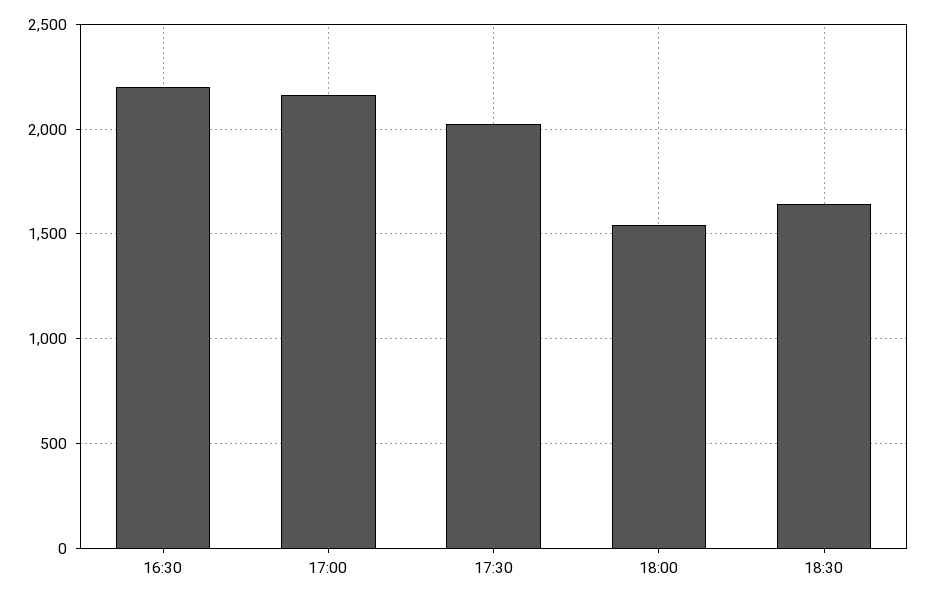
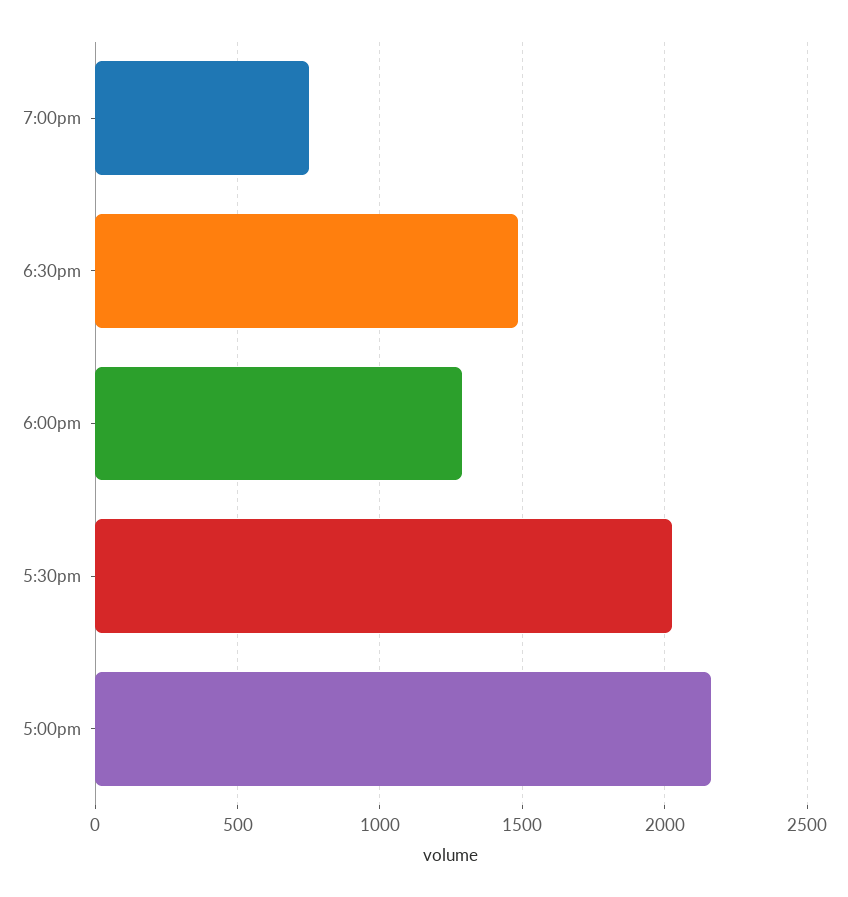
16:30: 2200 -> none
18:00: 1550 -> 1300
18:30: 1650 -> 1500
7:00pm: none -> 750

